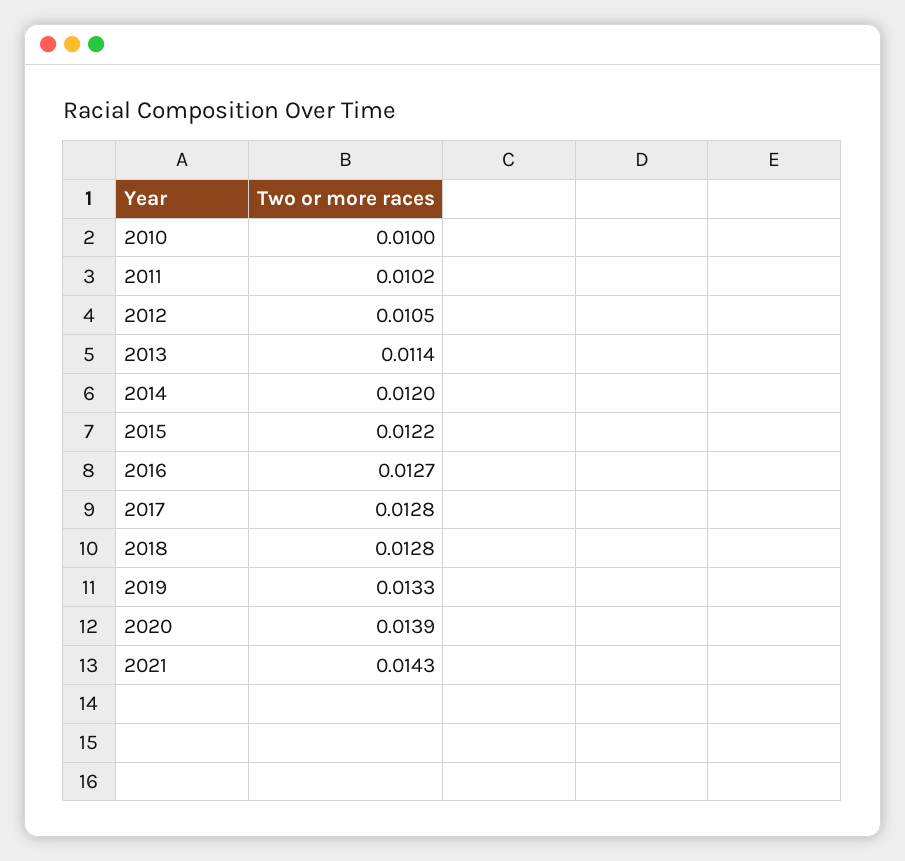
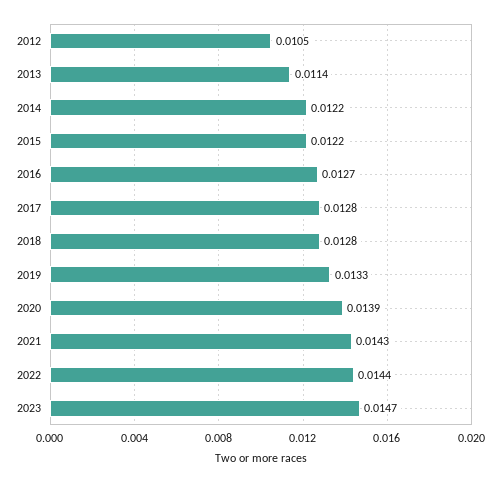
2010: 0.01 -> none
2011: 0.0102 -> none
2014: 0.012 -> 0.0122
2022: none -> 0.0144
2023: none -> 0.0147

